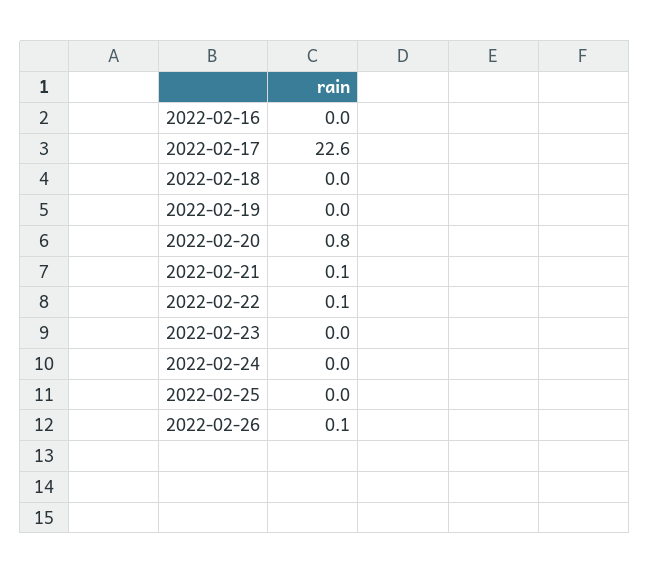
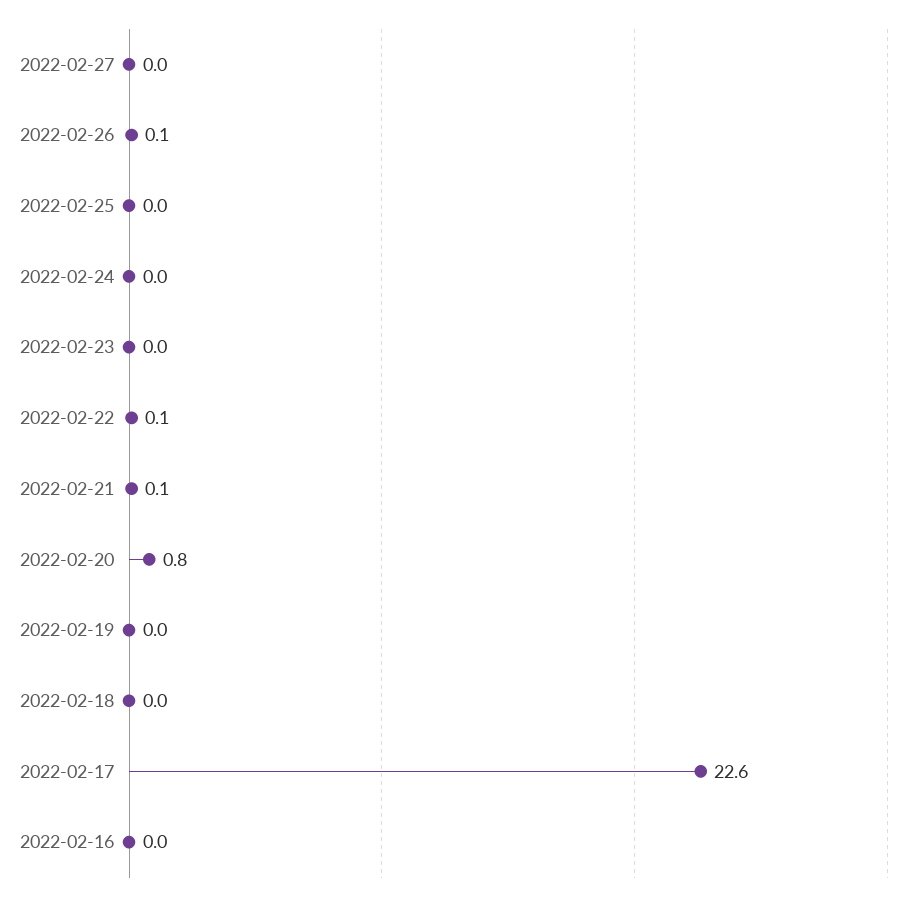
2022-02-27: none -> 0

